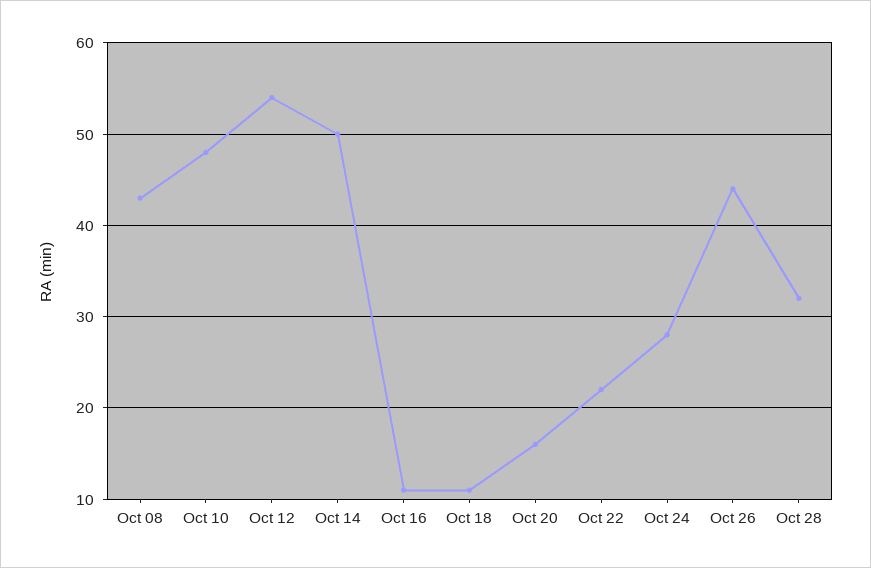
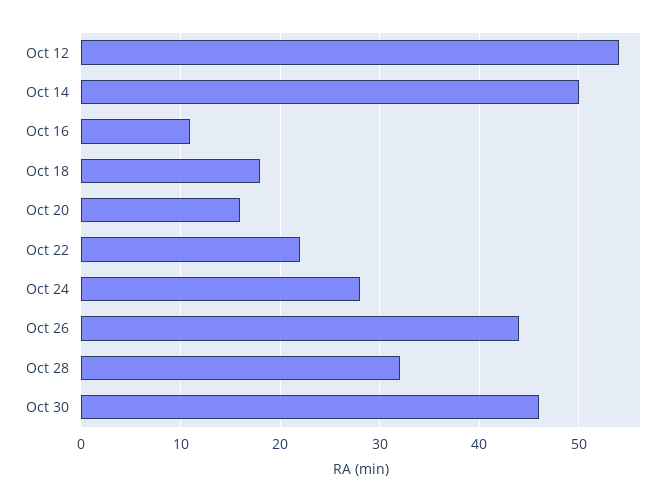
Oct 08: 43 -> none
Oct 10: 48 -> none
Oct 18: 11 -> 18
Oct 30: none -> 46

